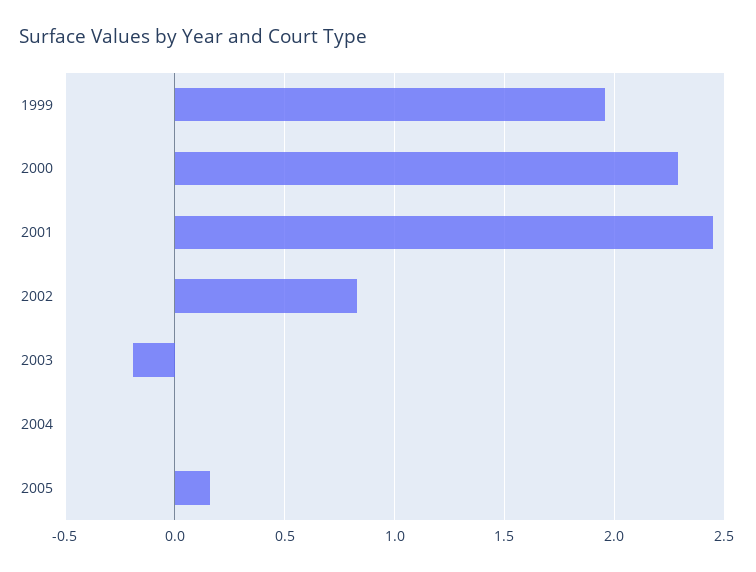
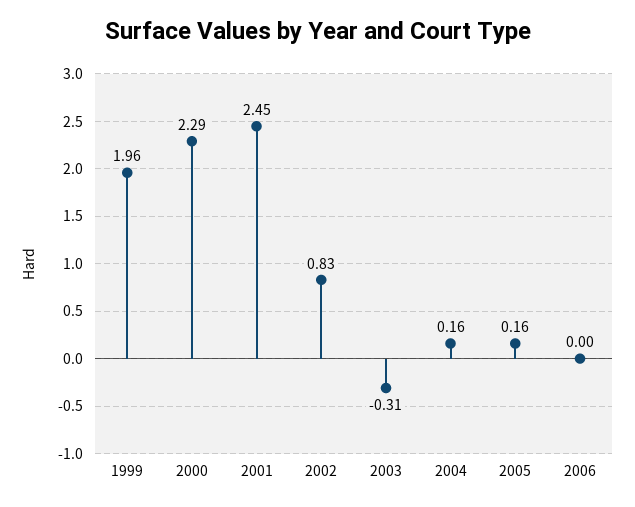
2003: -0.2 -> -0.31
2004: 0 -> 0.16
2006: none -> 0

